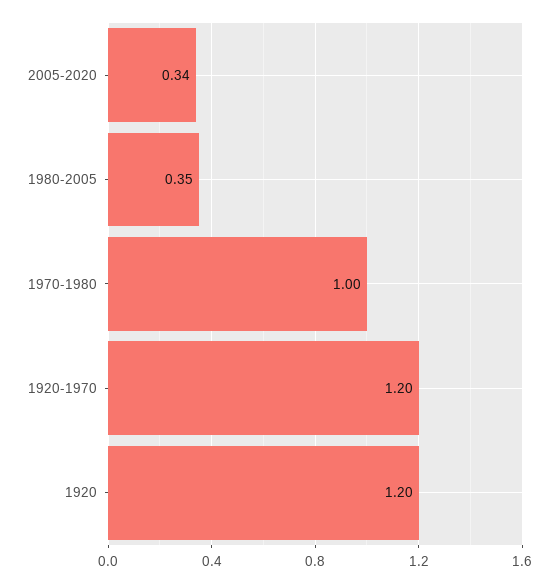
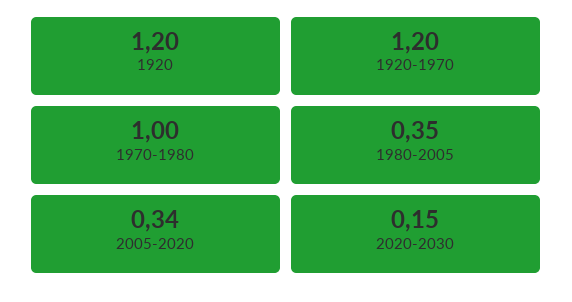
2020-2030: none -> 0.15

